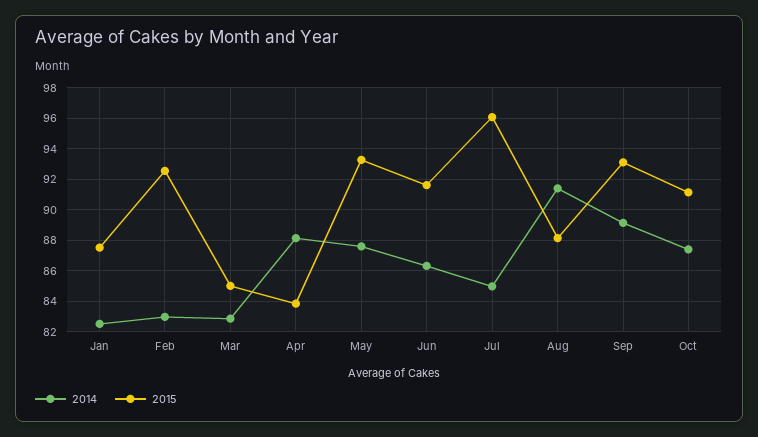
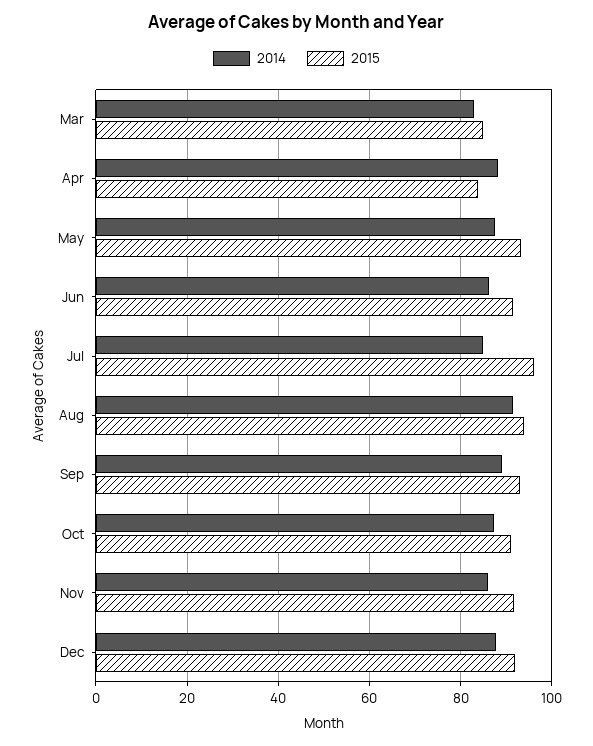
2014, Jan: 82.5 -> none
2015, Jan: 87.5 -> none
2014, Feb: 83 -> none
2015, Feb: 92.5 -> none
2015, Aug: 88 -> 94
2014, Nov: none -> 86
2015, Nov: none -> 92
2014, Dec: none -> 88
2015, Dec: none -> 92

